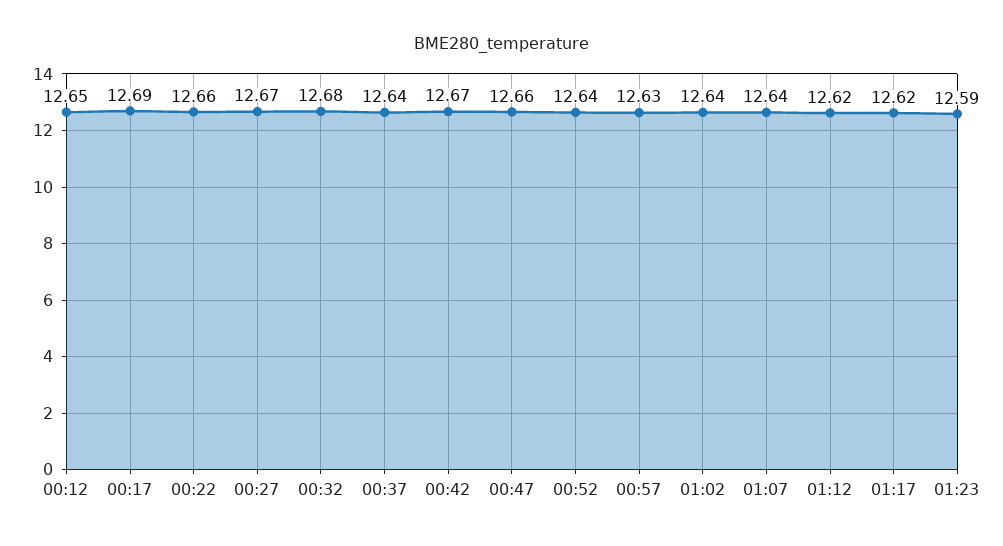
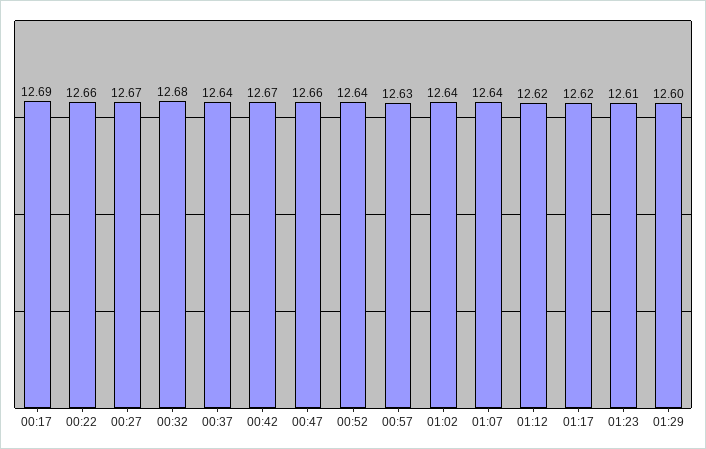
00:12: 12.65 -> none
01:23: 12.59 -> 12.61
01:29: none -> 12.6

